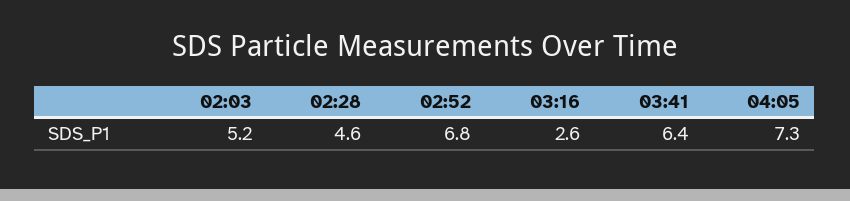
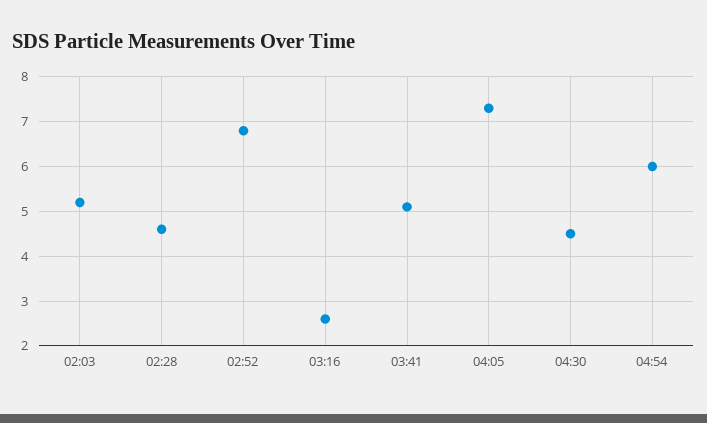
03:41: 6.4 -> 5
04:30: none -> 4.5
04:54: none -> 6

